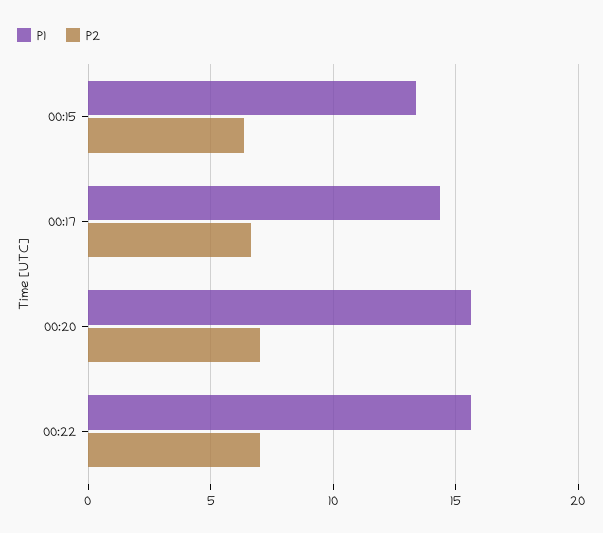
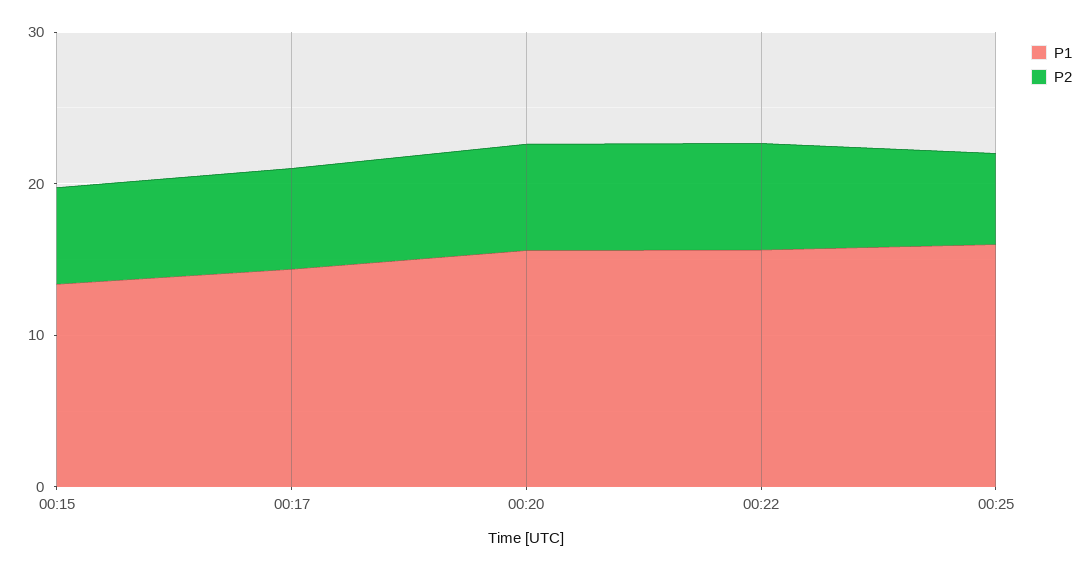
P1, 00:25: none -> 16
P2, 00:25: none -> 6

